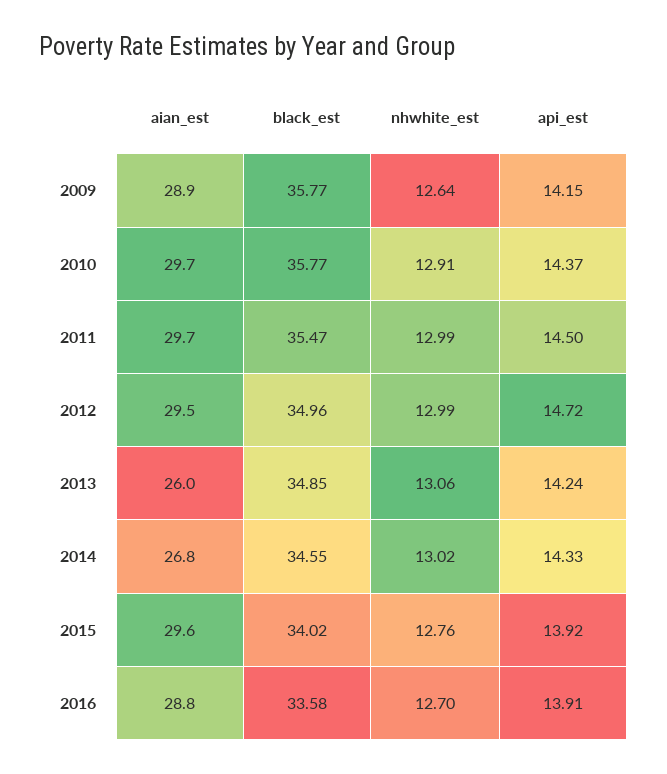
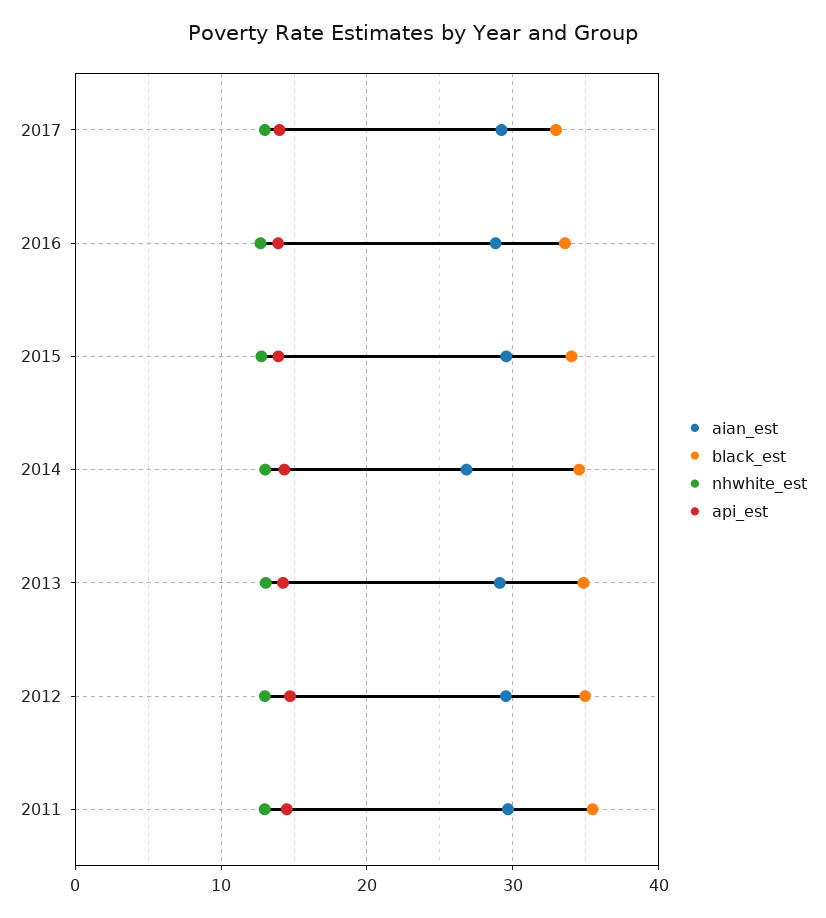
aian_est, 2009: 28.9 -> none
black_est, 2009: 35.77 -> none
nhwhite_est, 2009: 12.64 -> none
api_est, 2009: 14.15 -> none
aian_est, 2010: 29.7 -> none
black_est, 2010: 35.77 -> none
nhwhite_est, 2010: 12.91 -> none
api_est, 2010: 14.37 -> none
aian_est, 2013: 26 -> 29
aian_est, 2017: none -> 29
black_est, 2017: none -> 33
nhwhite_est, 2017: none -> 13
api_est, 2017: none -> 14

